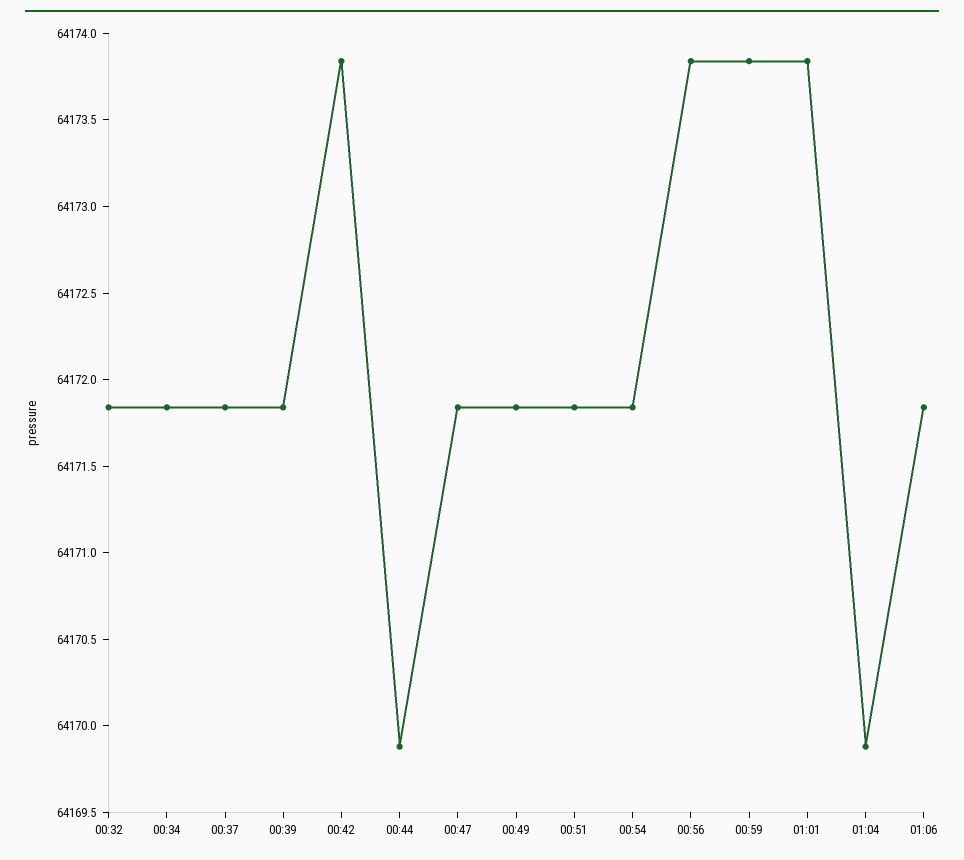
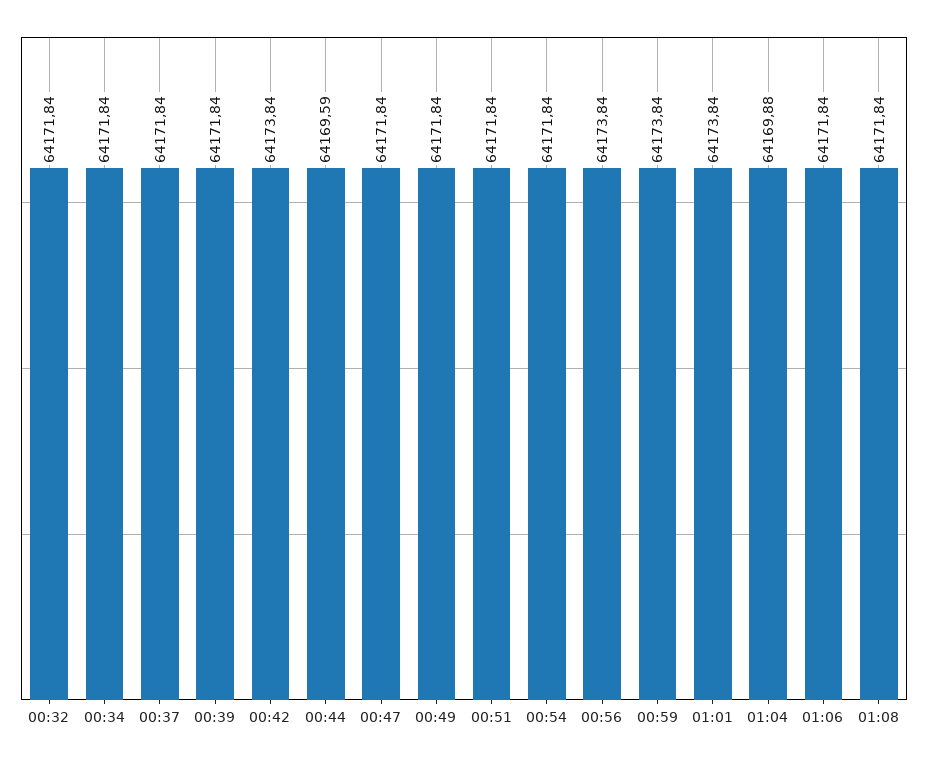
00:44: 64169.9 -> 64169.59
01:08: none -> 64171.84

